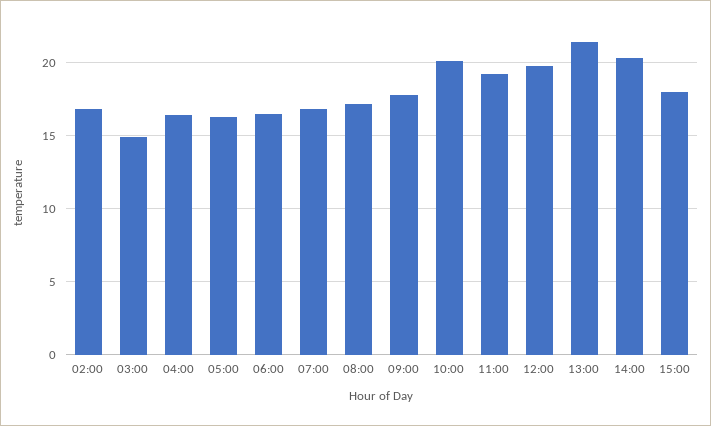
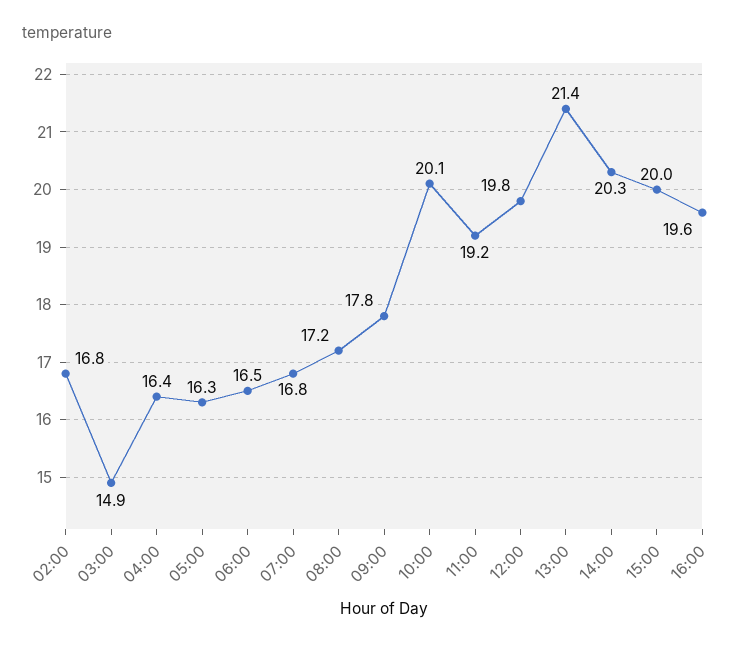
15:00: 18 -> 20
16:00: none -> 19.6

